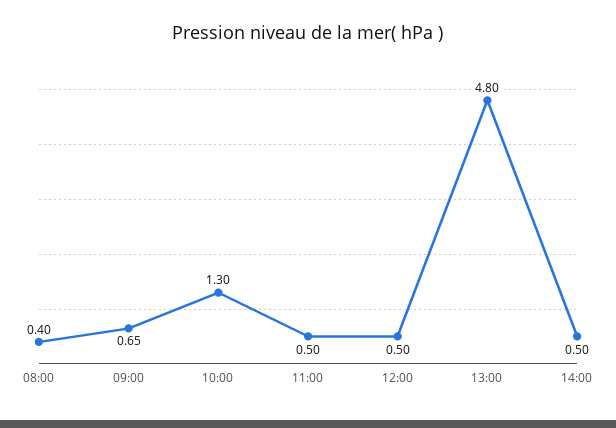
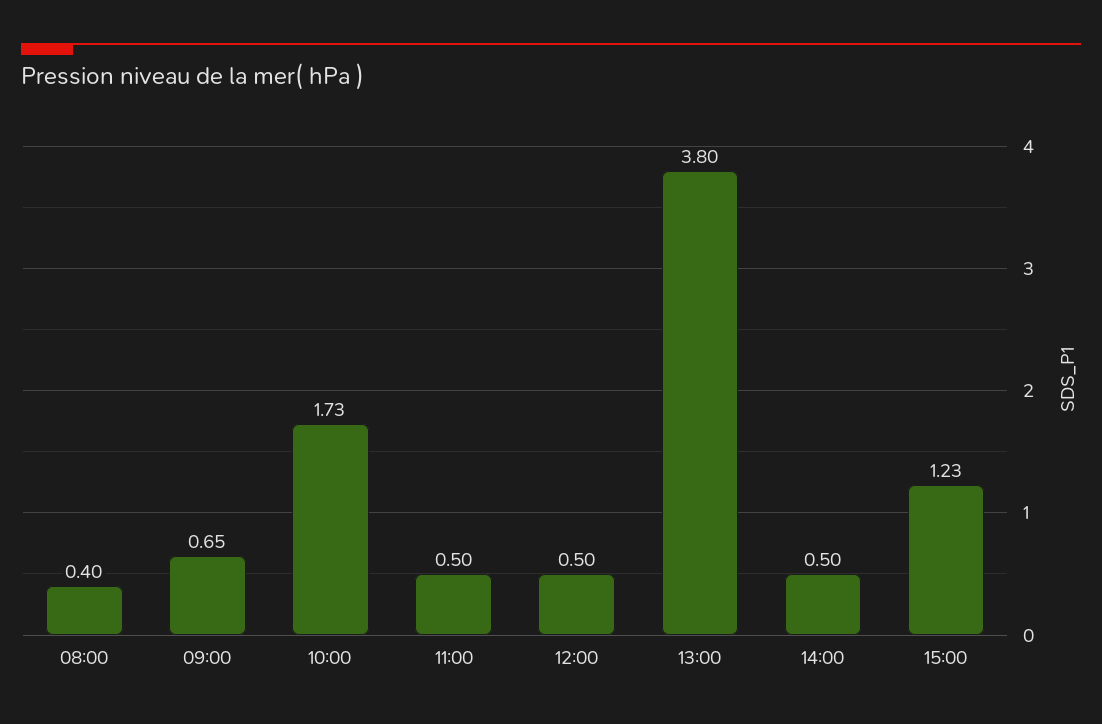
10:00: 1.3 -> 1.73
13:00: 4.8 -> 3.8
15:00: none -> 1.23

